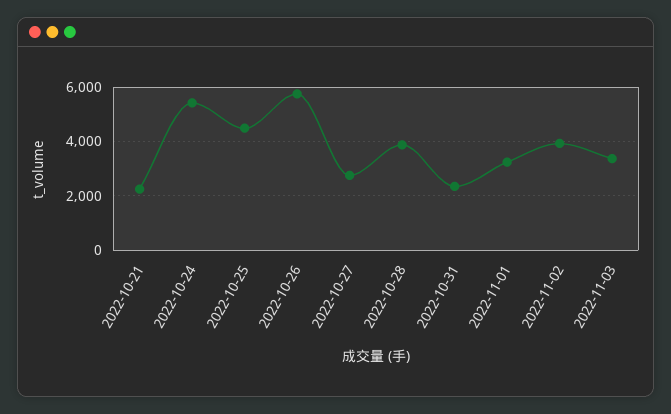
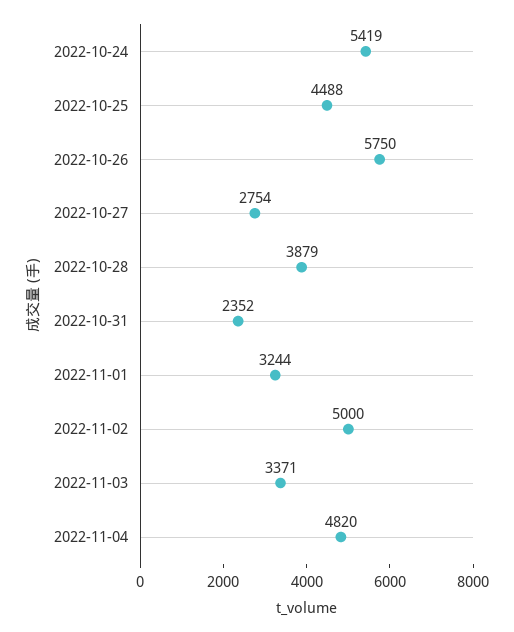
2022-10-21: 2250 -> none
2022-11-02: 4000 -> 5000
2022-11-04: none -> 4820

